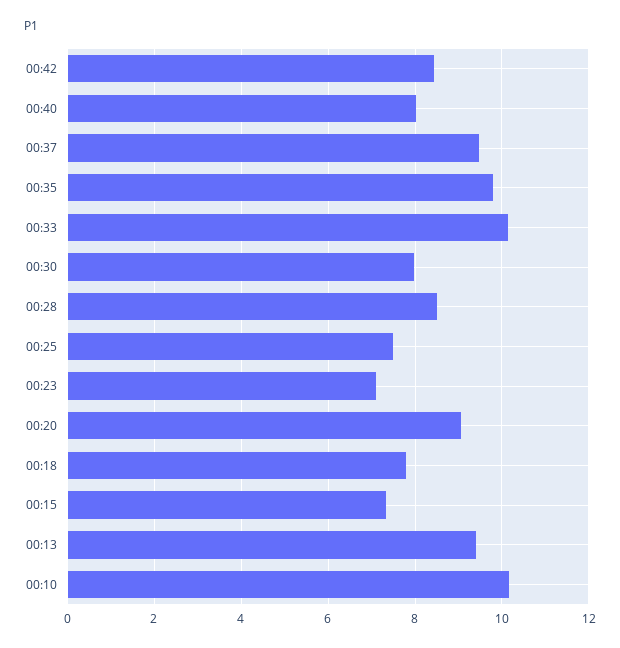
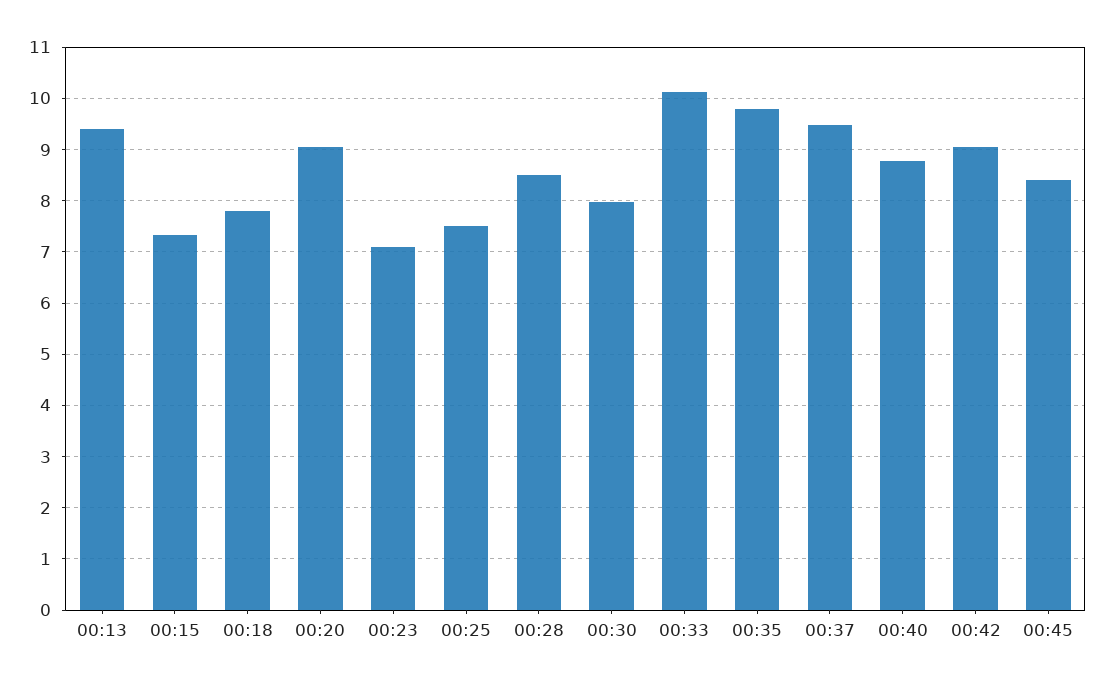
00:42: 8.4 -> 9
00:40: 8 -> 8.8
00:10: 10.2 -> none
00:45: none -> 8.4

